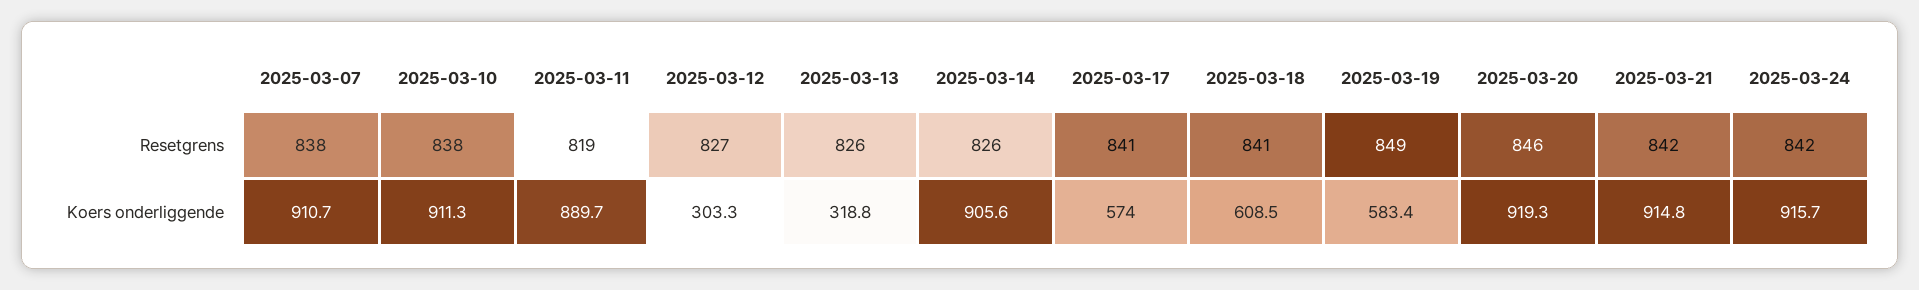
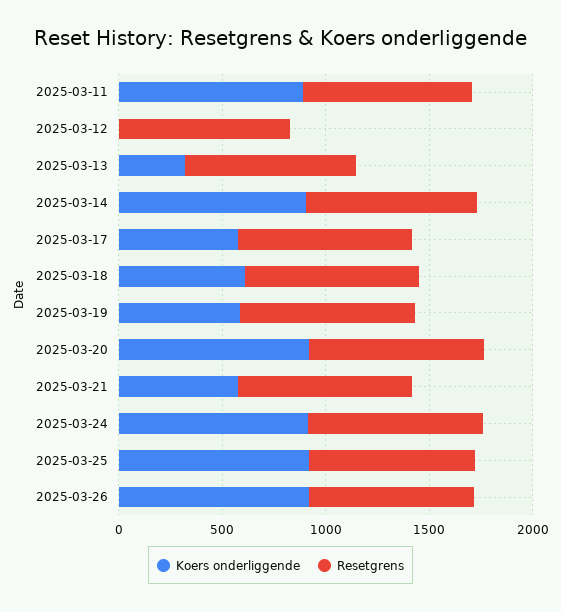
Resetgrens, 2025-03-07: 838 -> none
Resetgrens, 2025-03-10: 838 -> none
Koers onderliggende, 2025-03-07: 910.7 -> none
Koers onderliggende, 2025-03-10: 911.3 -> none
Koers onderliggende, 2025-03-12: 303.3 -> 0
Koers onderliggende, 2025-03-21: 914.8 -> 600
Koers onderliggende, 2025-03-25: none -> 900
Resetgrens, 2025-03-25: none -> 800
Koers onderliggende, 2025-03-26: none -> 900
Resetgrens, 2025-03-26: none -> 800

